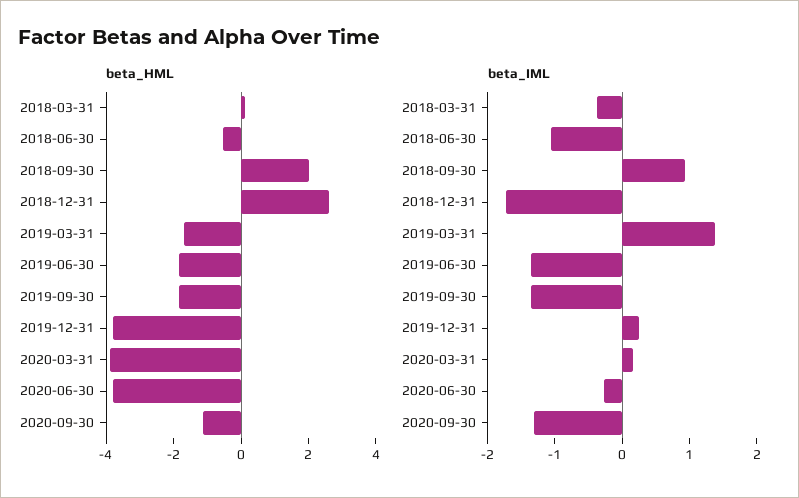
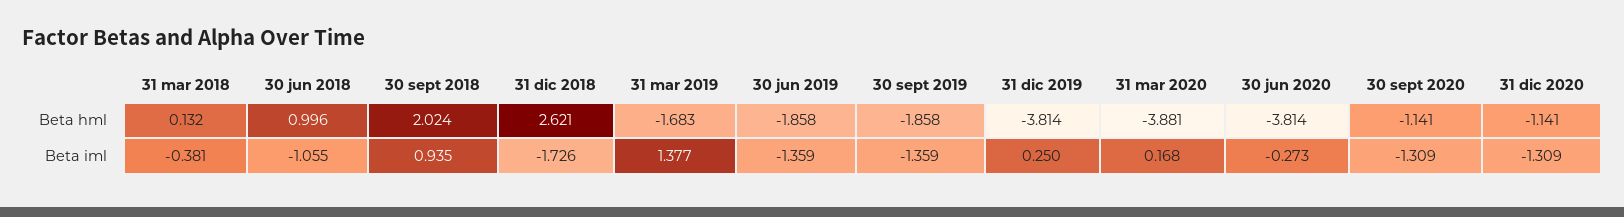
beta_HML, 2018-06-30: -0.5 -> 0.996
beta_HML, 31 dic 2020: none -> -1.141
beta_IML, 31 dic 2020: none -> -1.309

